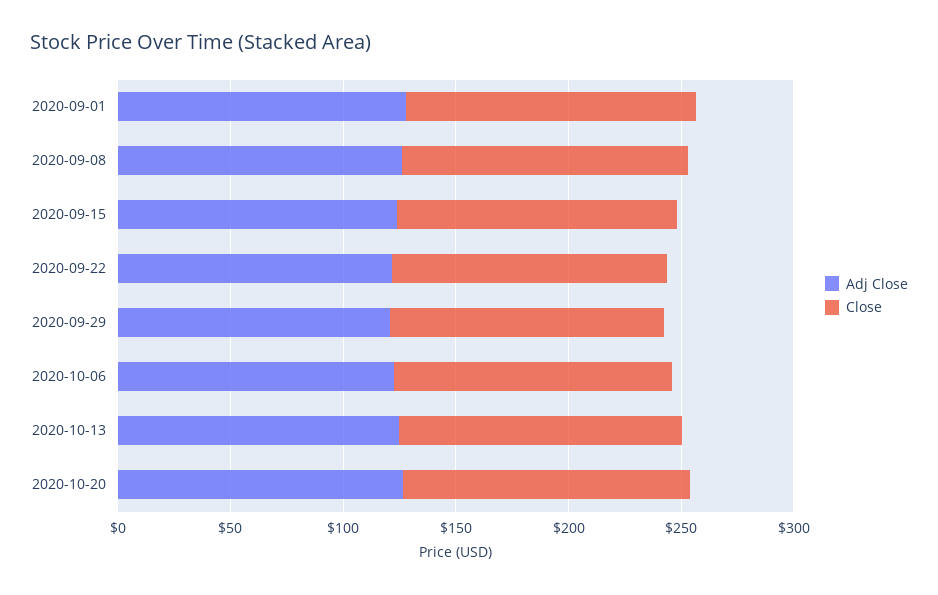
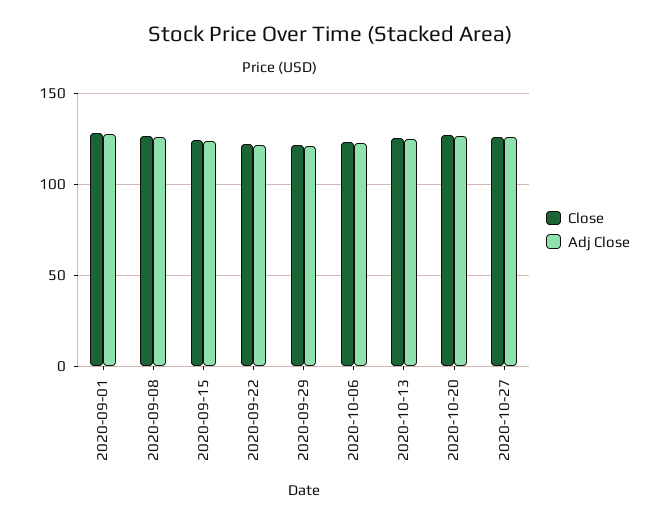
Close, 2020-10-27: none -> 125
Adj Close, 2020-10-27: none -> 125

